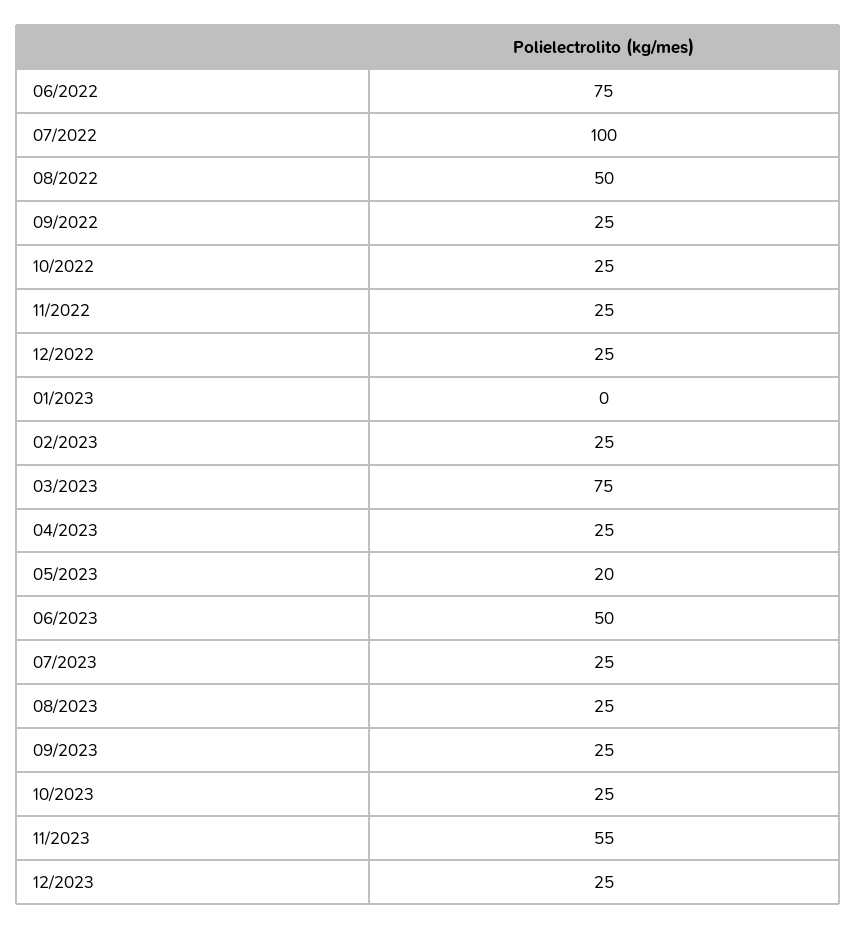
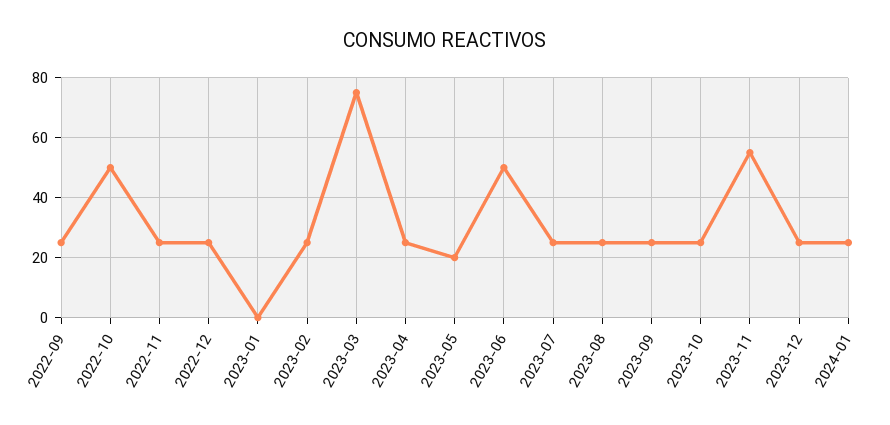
06/2022: 75 -> none
07/2022: 100 -> none
08/2022: 50 -> none
10/2022: 25 -> 50
2024-01: none -> 25

